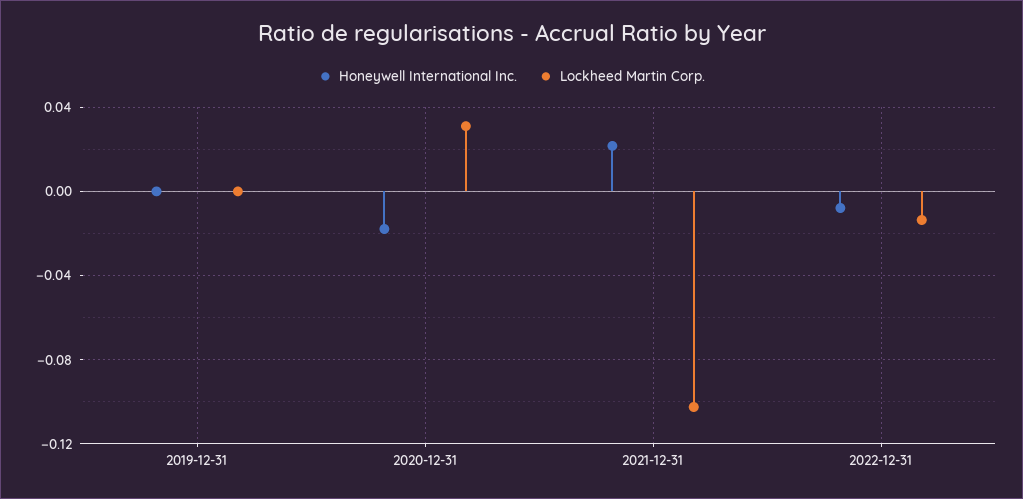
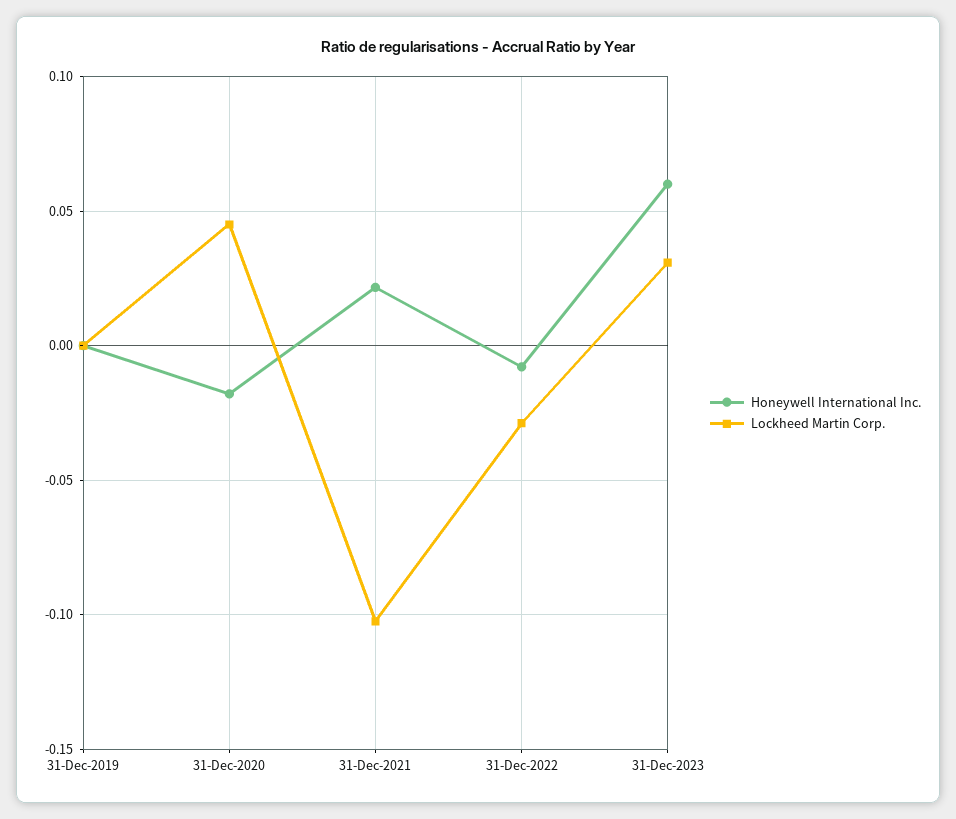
Lockheed Martin Corp., 2020-12-31: 0.03 -> 0.045
Lockheed Martin Corp., 2022-12-31: -0.015 -> -0.03
Honeywell International Inc., 31-Dec-2023: none -> 0.06
Lockheed Martin Corp., 31-Dec-2023: none -> 0.03

